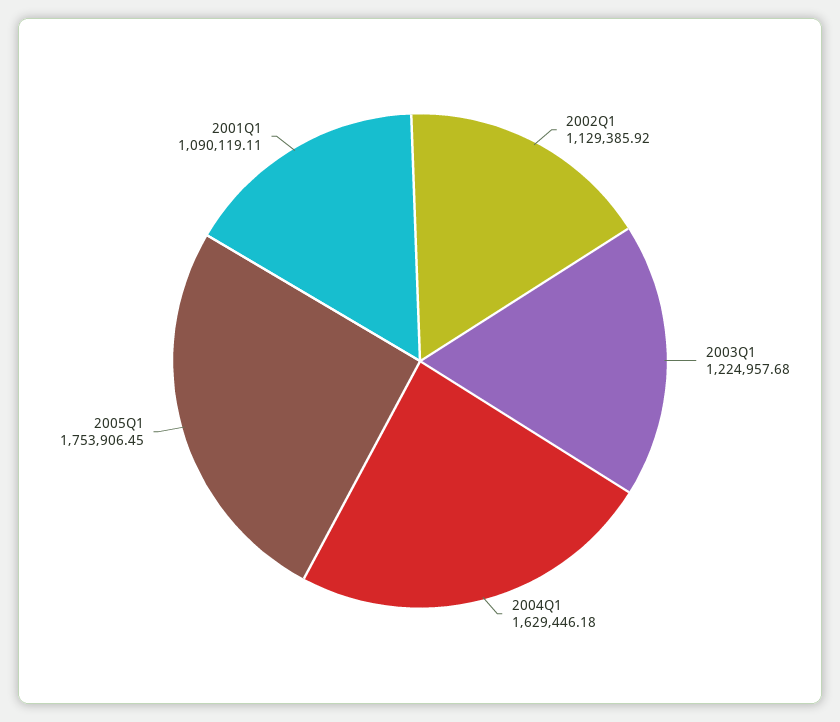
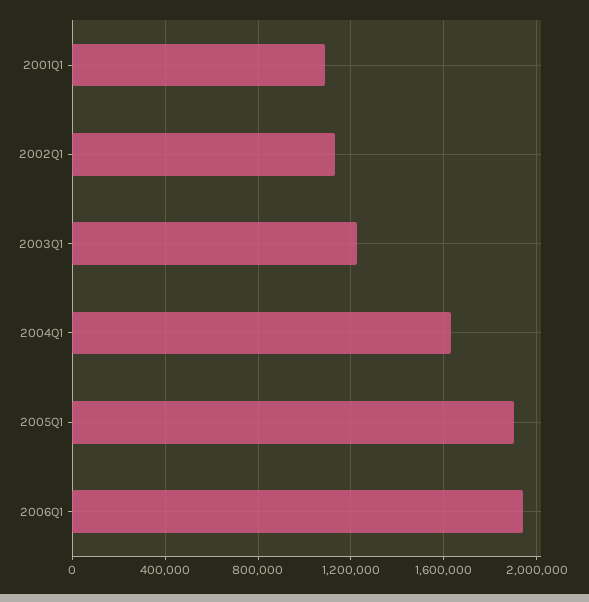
2005Q1: 1753906.45 -> 1900000
2006Q1: none -> 1950000

